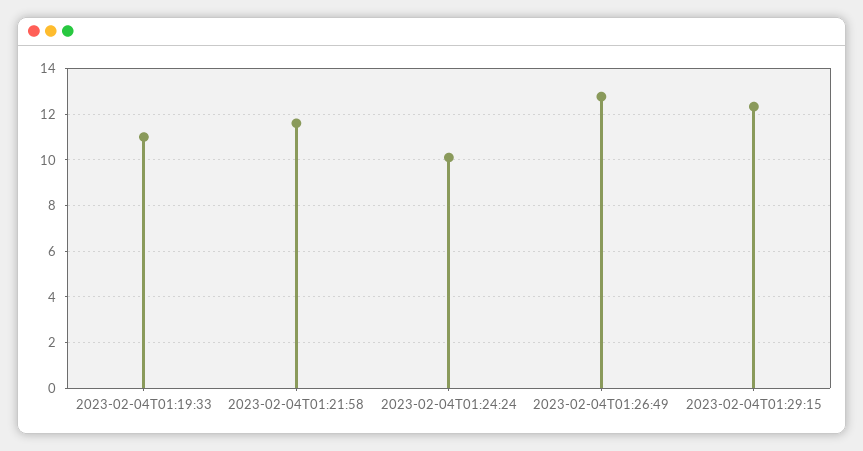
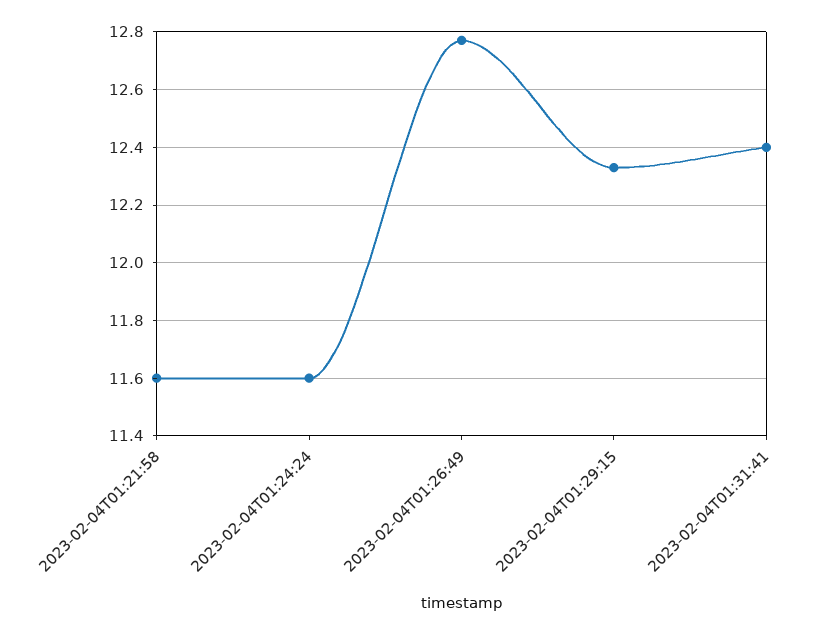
2023-02-04T01:19:33: 11 -> none
2023-02-04T01:24:24: 10 -> 11.6
2023-02-04T01:31:41: none -> 12.4

